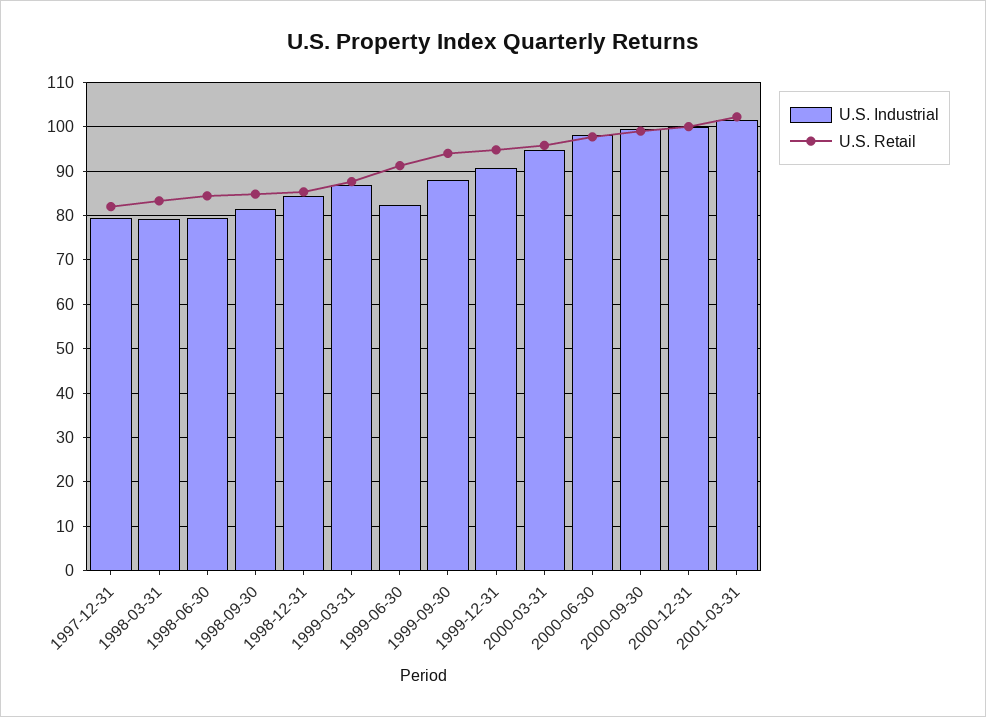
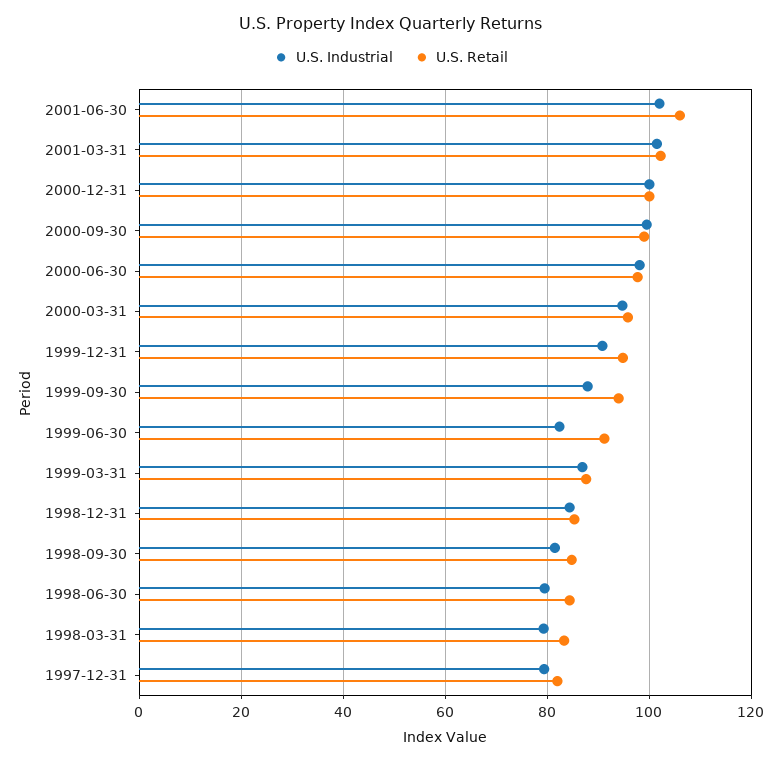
U.S. Industrial, 2001-06-30: none -> 102
U.S. Retail, 2001-06-30: none -> 106

